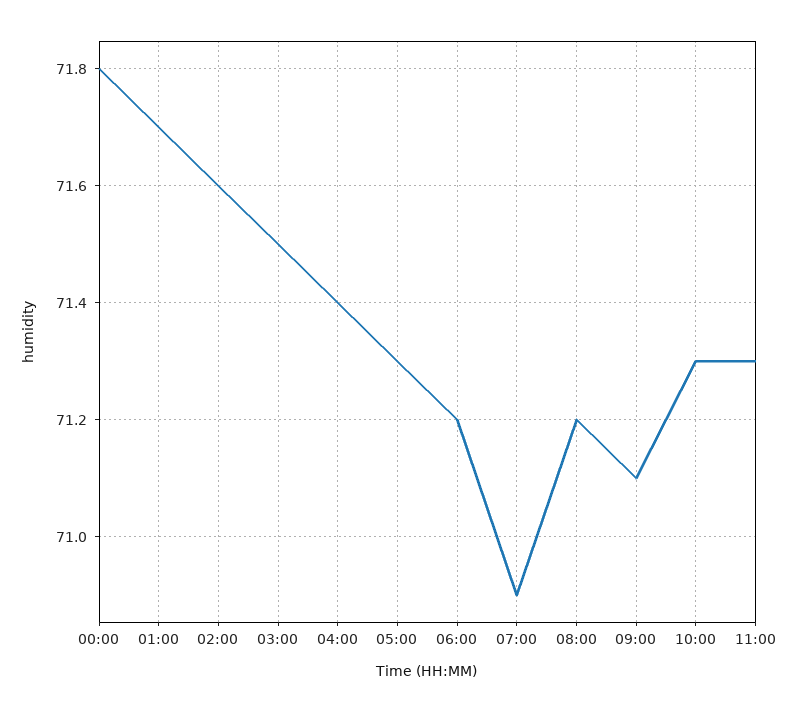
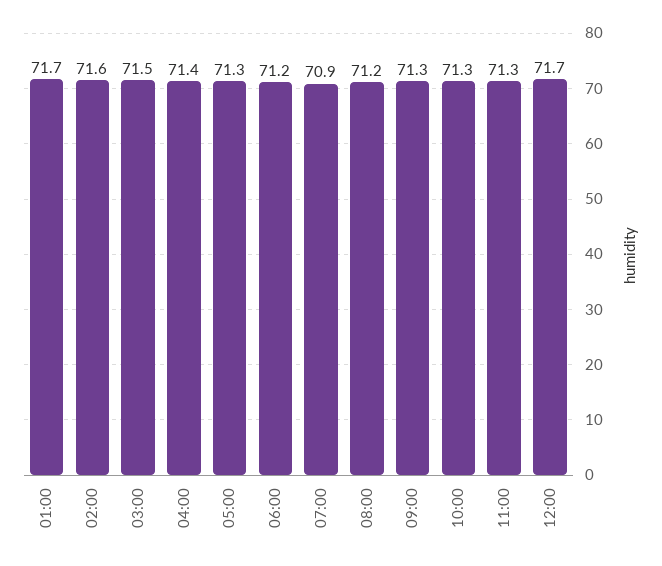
00:00: 71.8 -> none
09:00: 71.1 -> 71.3
12:00: none -> 71.7

